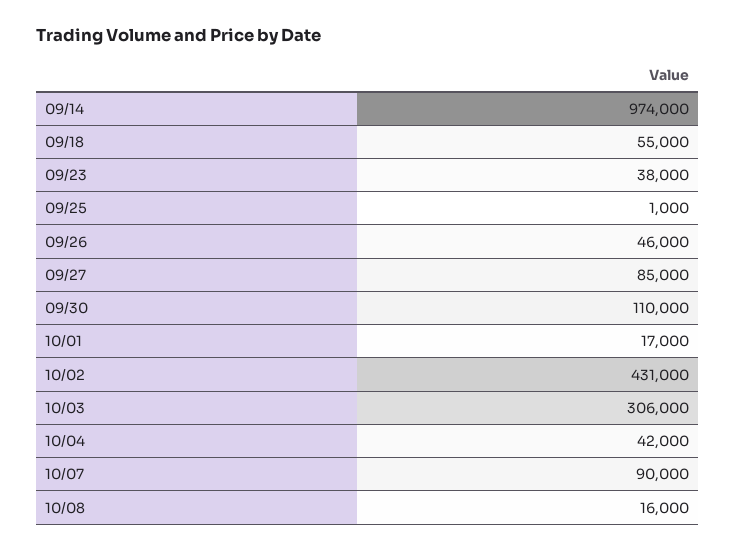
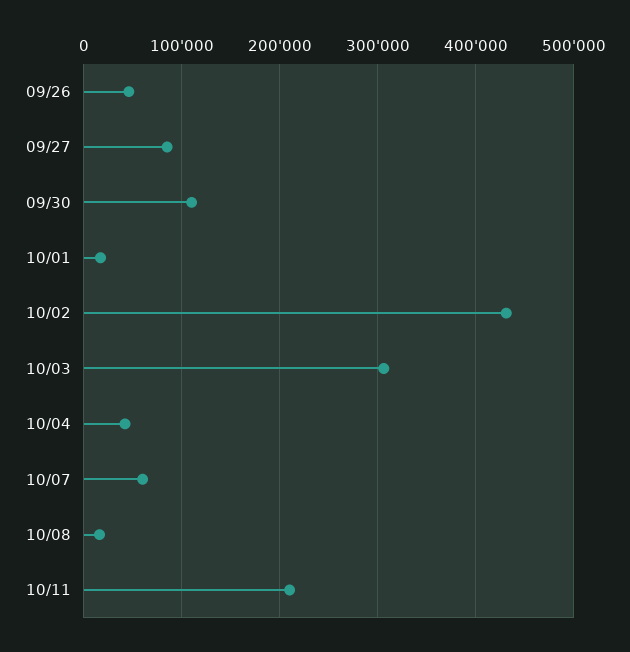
09/14: 974000 -> none
09/18: 55000 -> none
09/23: 38000 -> none
09/25: 1000 -> none
10/07: 90000 -> 60000
10/11: none -> 210000

